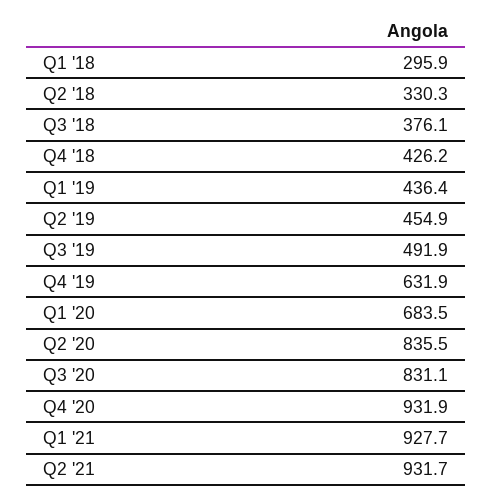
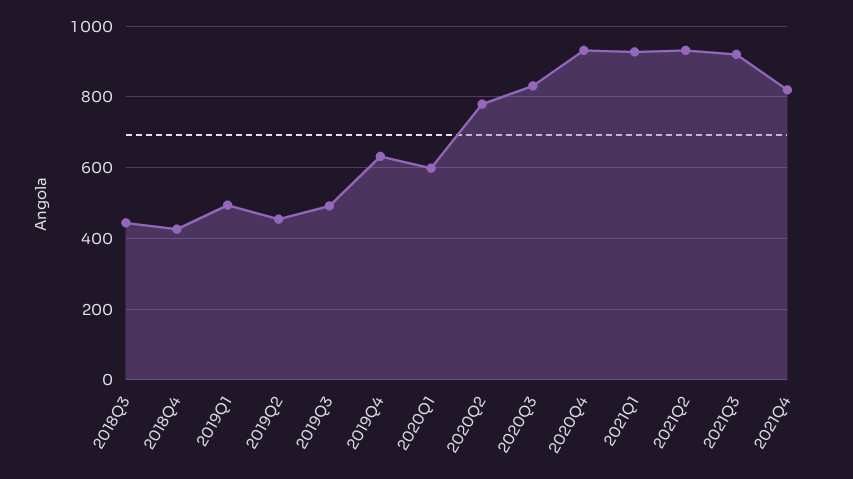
Q1 '18: 295.9 -> none
Q2 '18: 330.3 -> none
Q3 '18: 376.1 -> 440
Q1 '19: 436.4 -> 500
Q1 '20: 683.5 -> 600
Q2 '20: 835.5 -> 780
2021Q3: none -> 920
2021Q4: none -> 820

